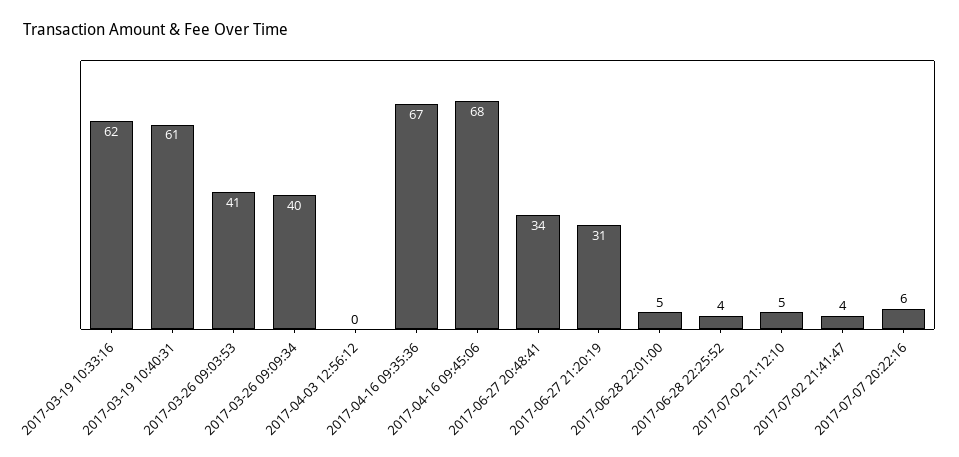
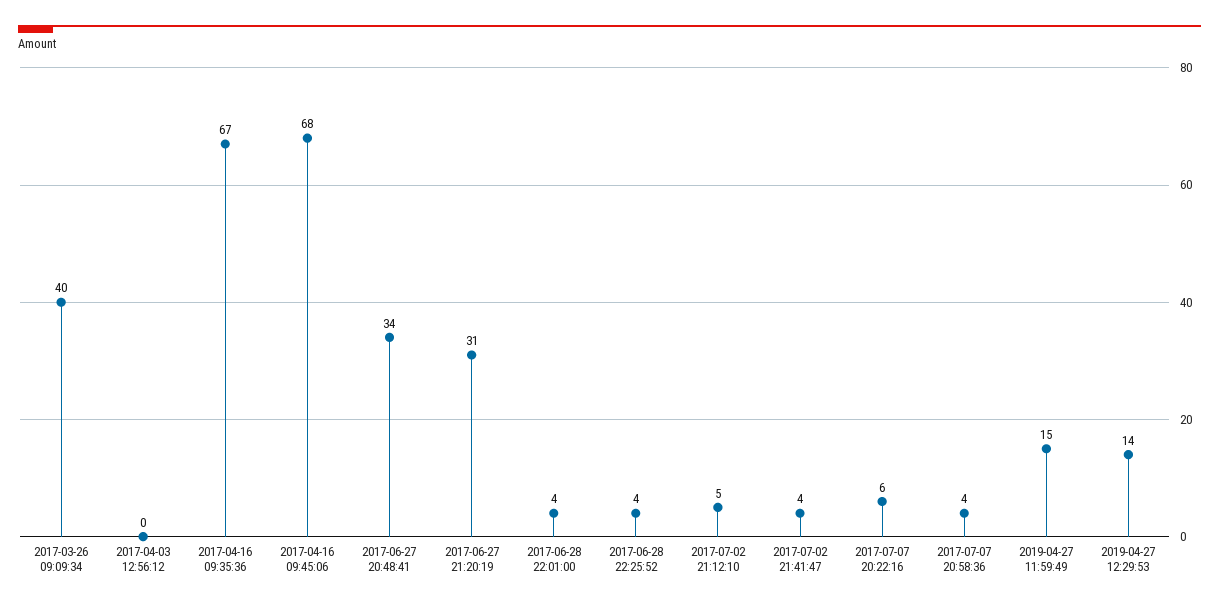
2017-03-19 10:33:16: 62 -> none
2017-03-19 10:40:31: 61 -> none
2017-03-26 09:03:53: 41 -> none
2017-06-28 22:01:00: 5 -> 4
2017-07-07 20:58:36: none -> 4
2019-04-27 11:59:49: none -> 15
2019-04-27 12:29:53: none -> 14

